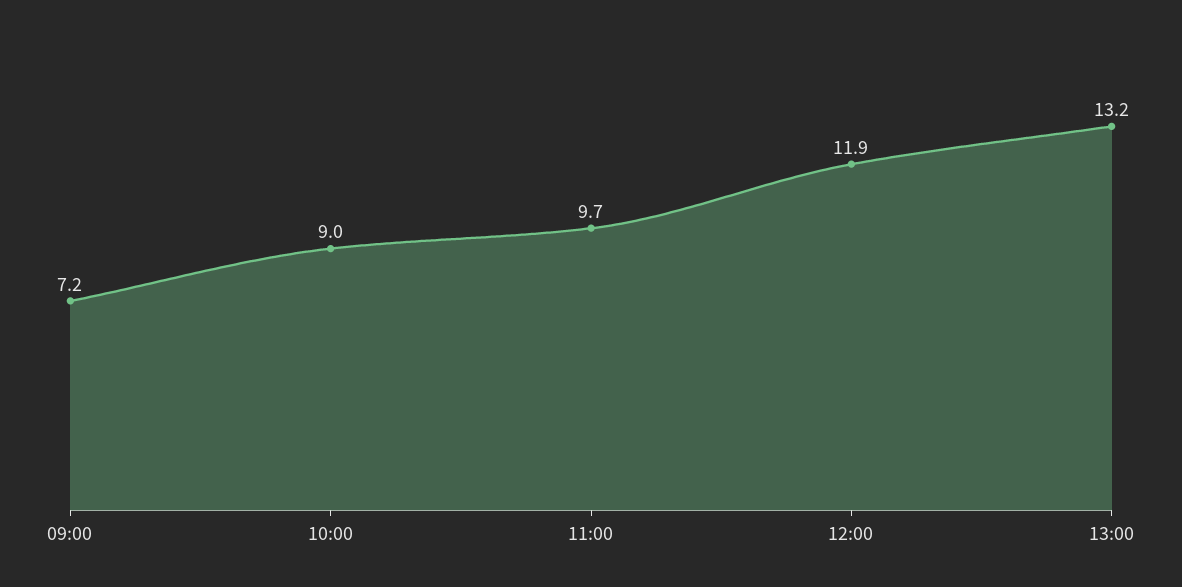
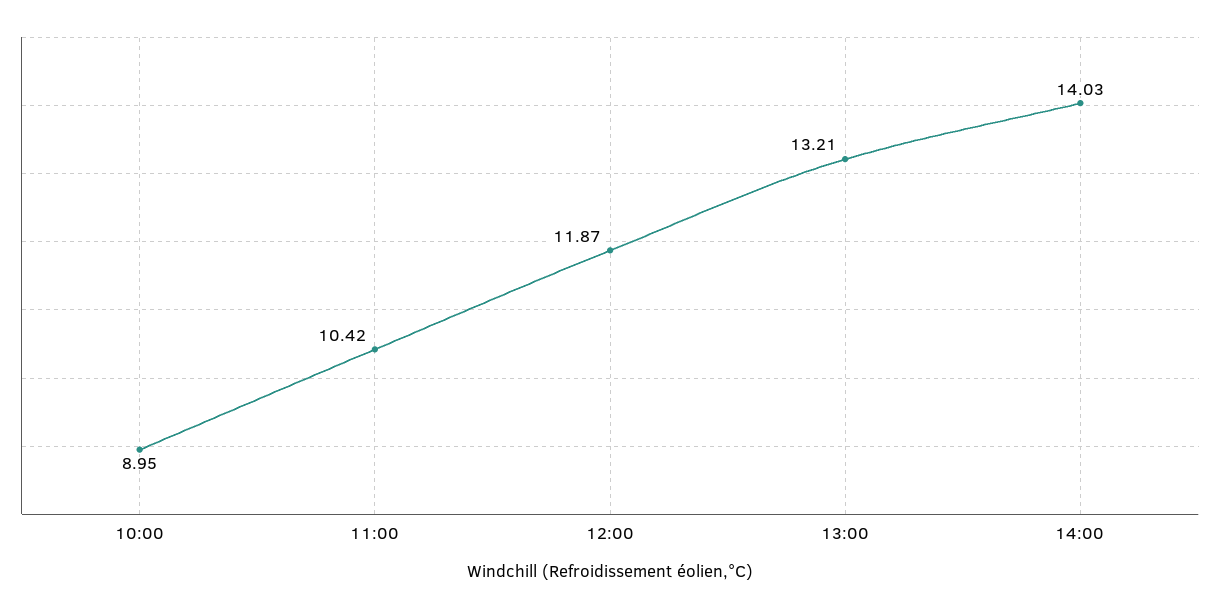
09:00: 7.2 -> none
11:00: 9.7 -> 10.42
14:00: none -> 14.03

